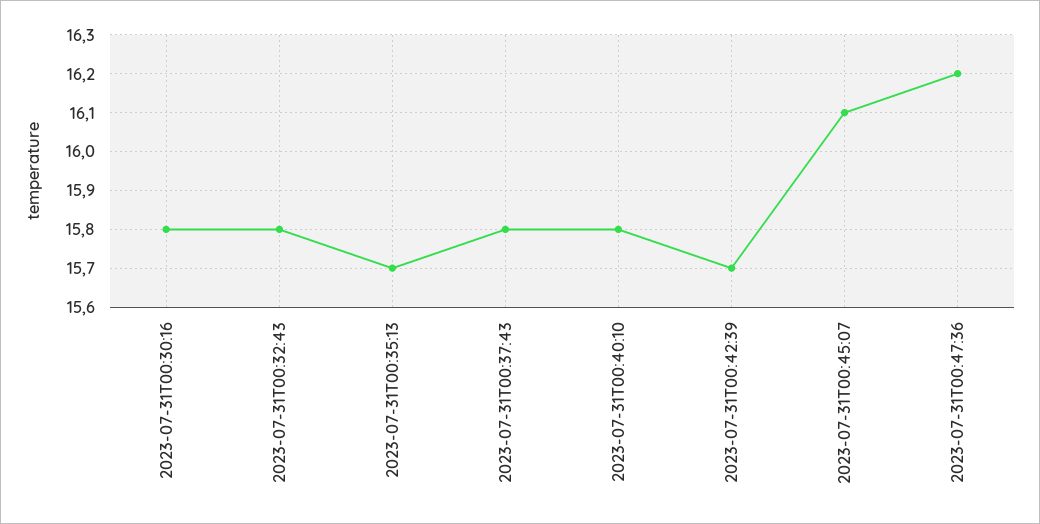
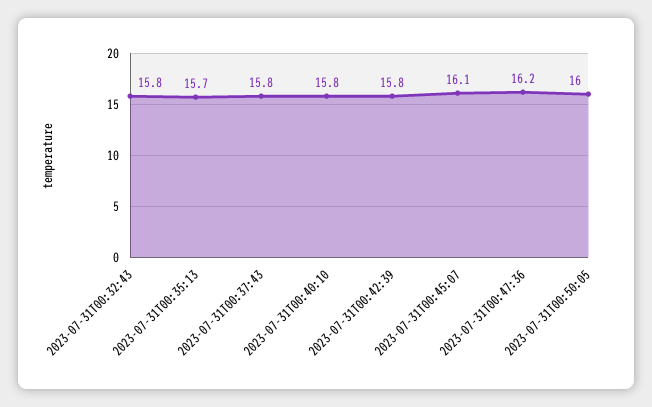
2023-07-31T00:30:16: 15.8 -> none
2023-07-31T00:42:39: 15.7 -> 15.8
2023-07-31T00:50:05: none -> 16

